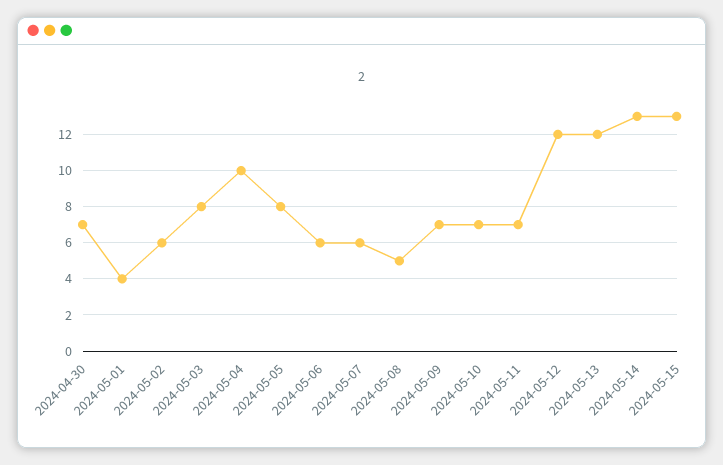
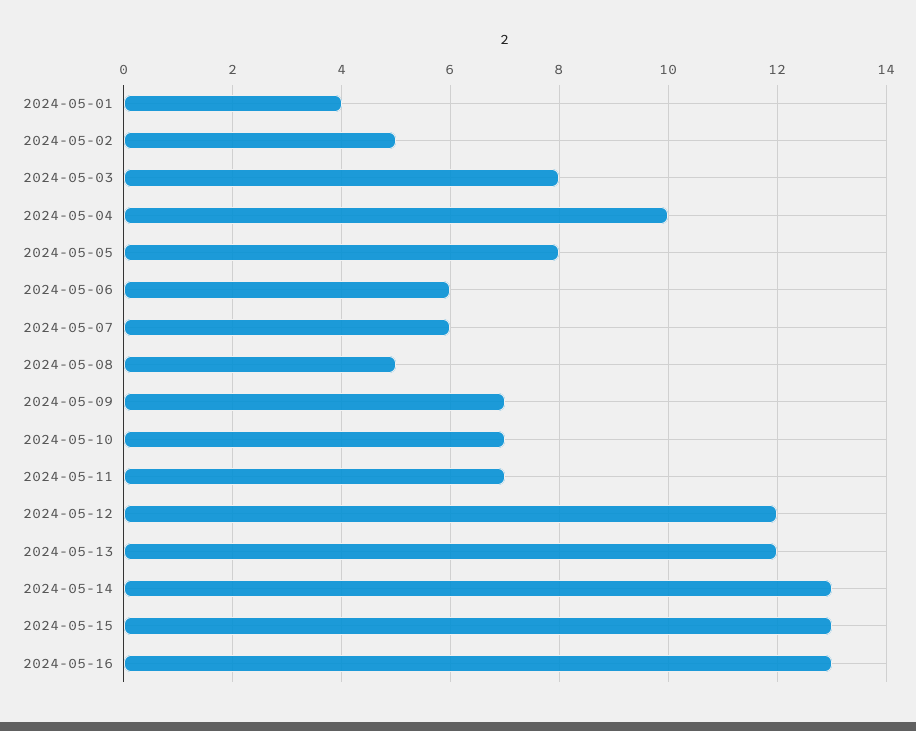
2024-04-30: 7 -> none
2024-05-02: 6 -> 5
2024-05-16: none -> 13

